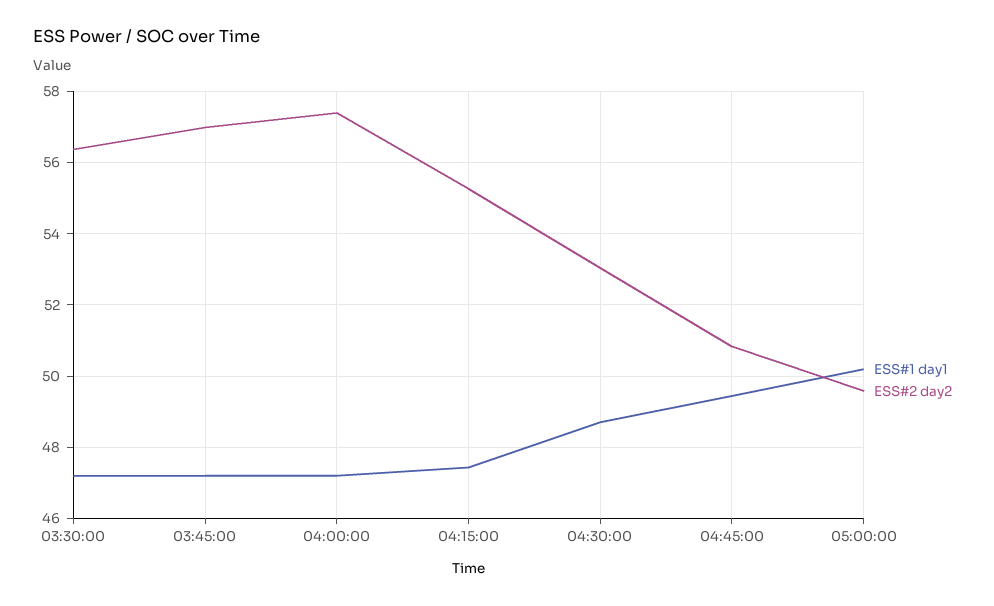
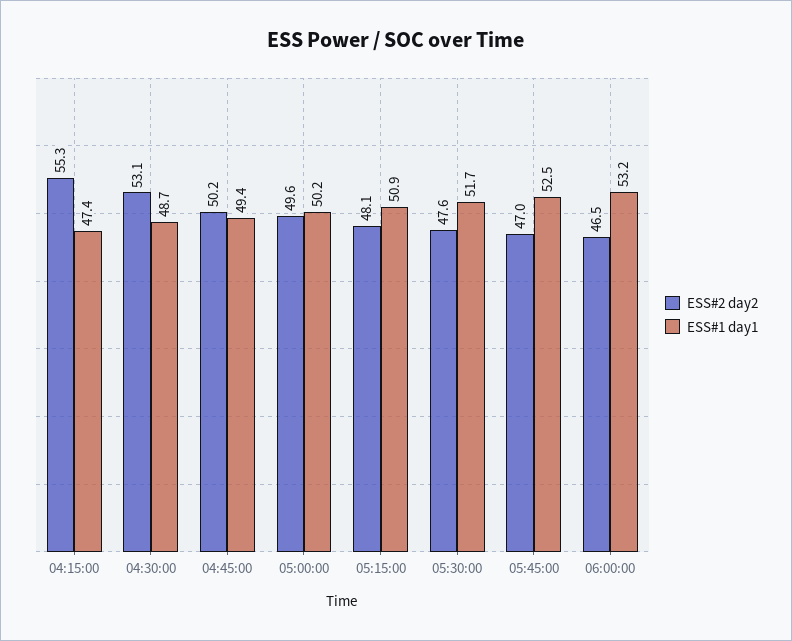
ESS#1 day1, 03:30:00: 47.2 -> none
ESS#2 day2, 03:30:00: 56.4 -> none
ESS#1 day1, 03:45:00: 47.2 -> none
ESS#2 day2, 03:45:00: 57 -> none
ESS#1 day1, 04:00:00: 47.2 -> none
ESS#2 day2, 04:00:00: 57.4 -> none
ESS#2 day2, 04:45:00: 50.8 -> 50.2
ESS#2 day2, 05:15:00: none -> 48.1
ESS#1 day1, 05:15:00: none -> 50.9
ESS#2 day2, 05:30:00: none -> 47.6
ESS#1 day1, 05:30:00: none -> 51.7
ESS#2 day2, 05:45:00: none -> 47
ESS#1 day1, 05:45:00: none -> 52.5
ESS#2 day2, 06:00:00: none -> 46.5
ESS#1 day1, 06:00:00: none -> 53.2

